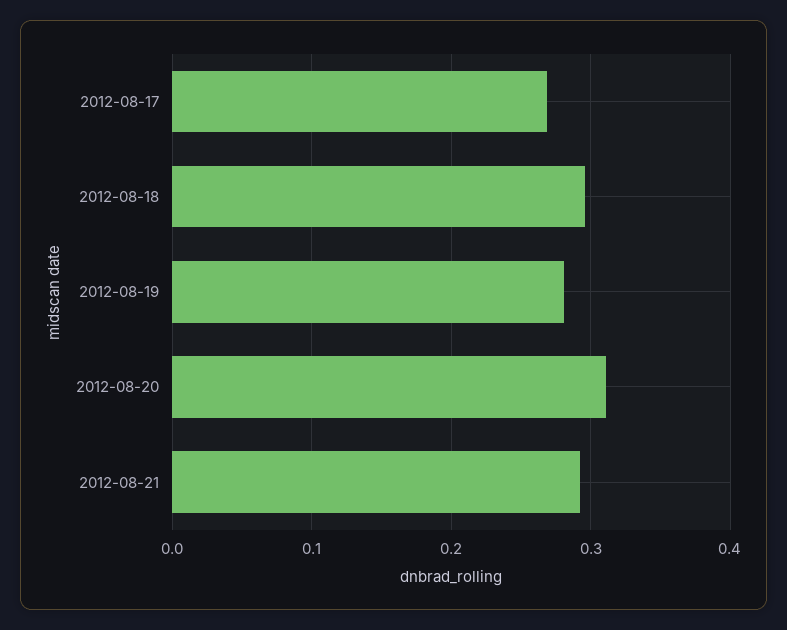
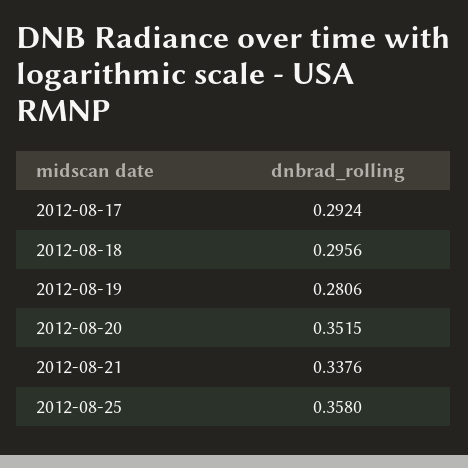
2012-08-17: 0.27 -> 0.2924
2012-08-20: 0.31 -> 0.3515
2012-08-21: 0.29 -> 0.3376
2012-08-25: none -> 0.358

